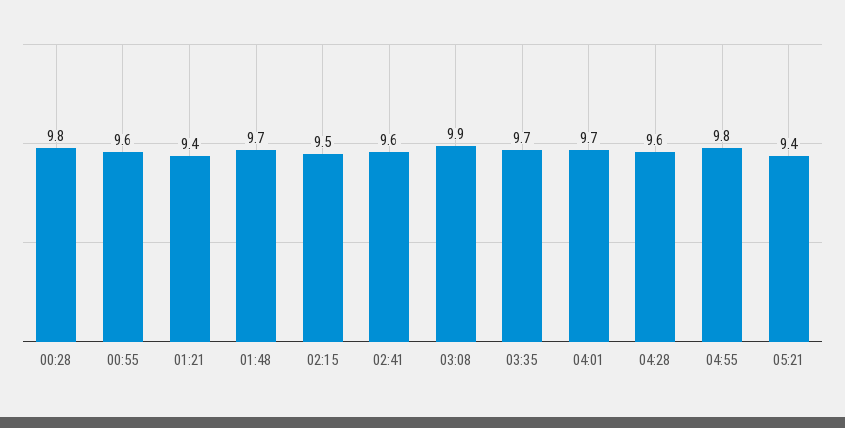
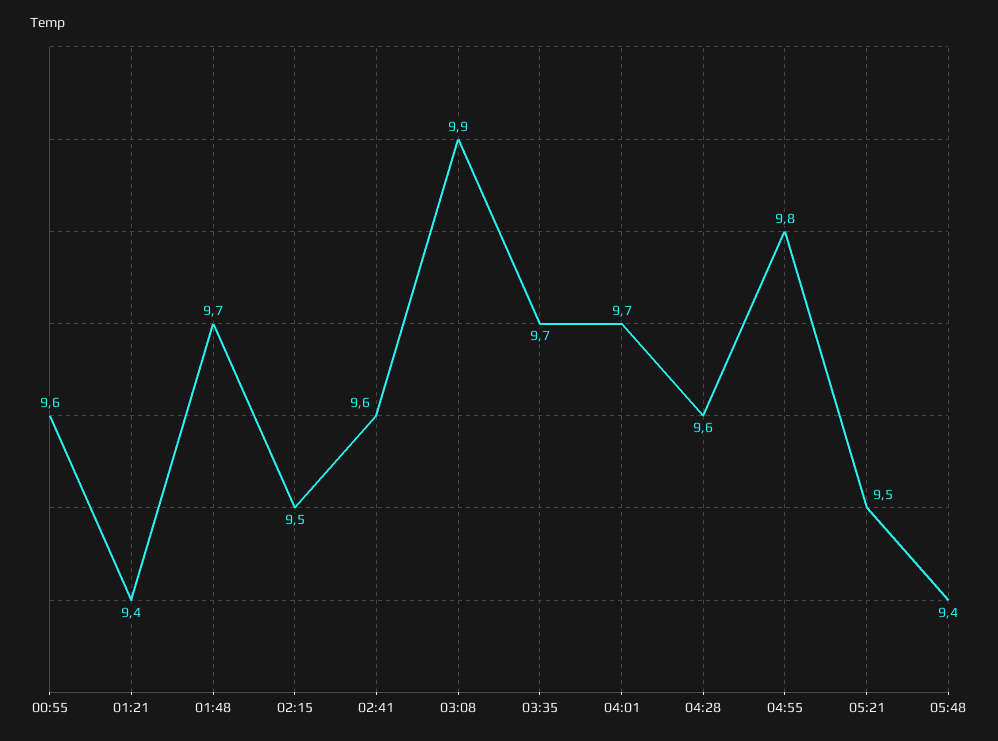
00:28: 9.8 -> none
05:21: 9.4 -> 9.5
05:48: none -> 9.4

